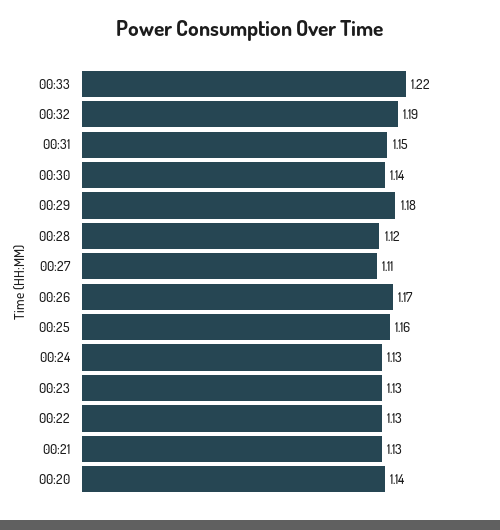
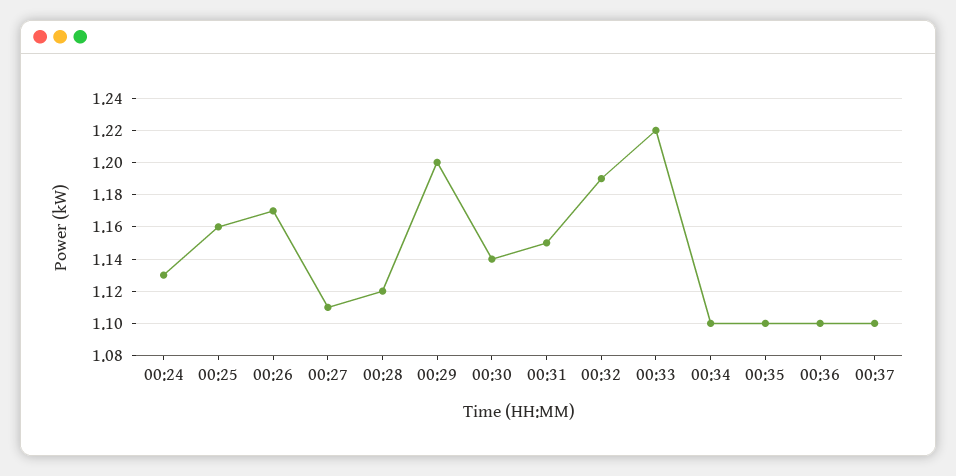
00:29: 1.18 -> 1.2
00:23: 1.13 -> none
00:22: 1.13 -> none
00:21: 1.13 -> none
00:20: 1.14 -> none
00:34: none -> 1.1
00:35: none -> 1.1
00:36: none -> 1.1
00:37: none -> 1.1

